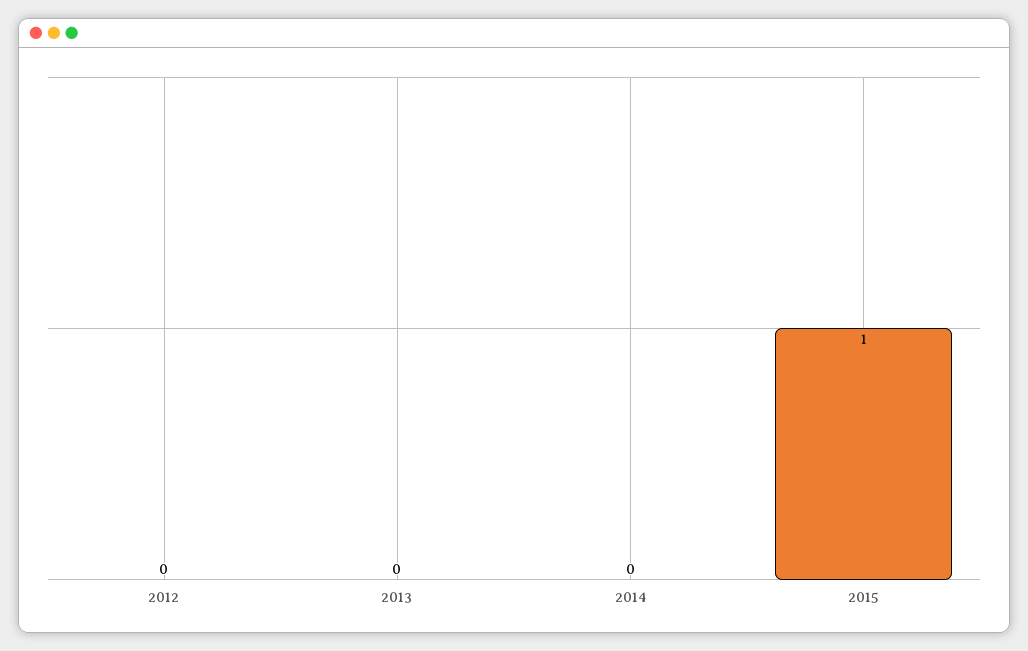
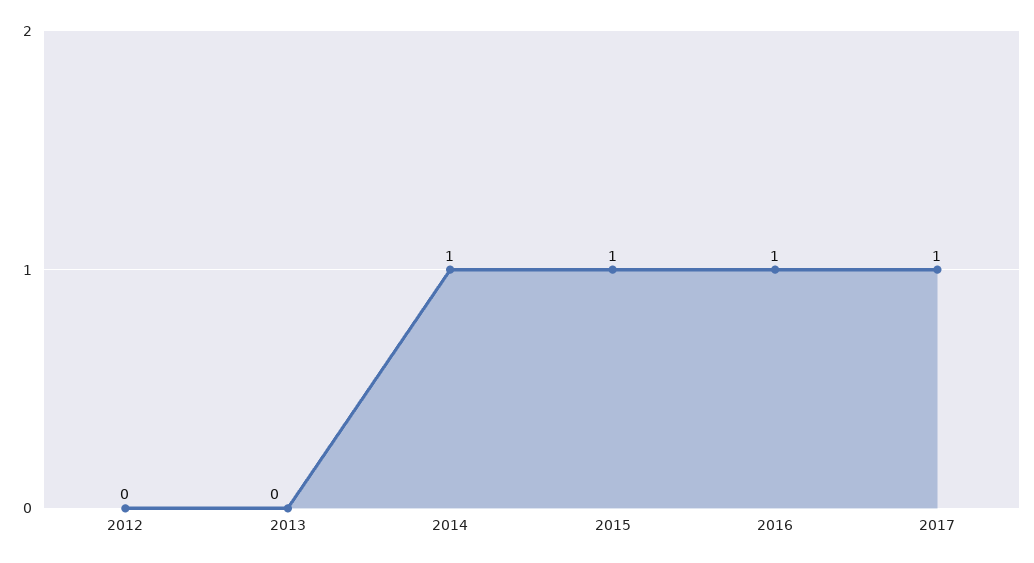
2014: 0 -> 1
2016: none -> 1
2017: none -> 1

